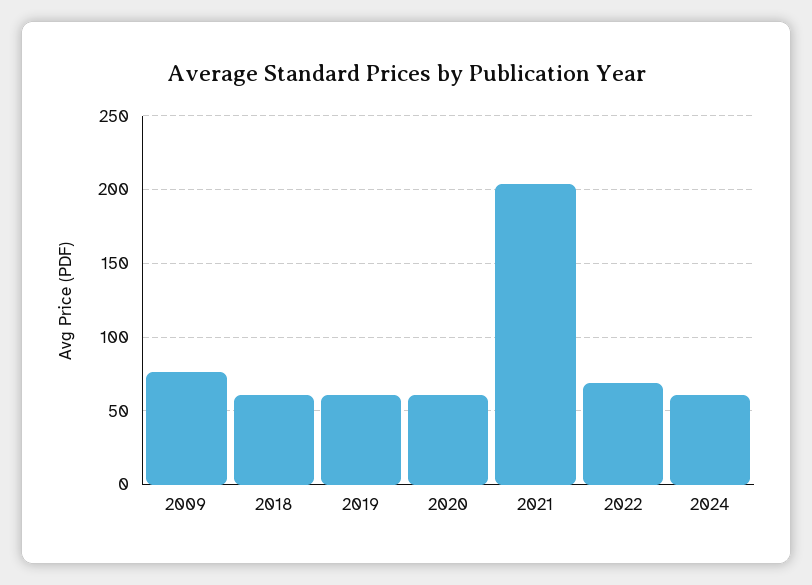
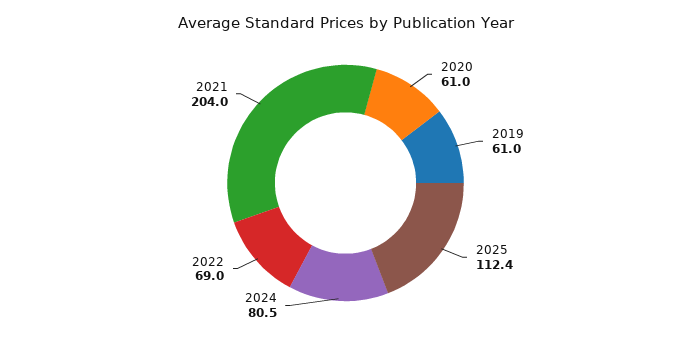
2009: 75 -> none
2018: 60 -> none
2024: 60 -> 80.5
2025: none -> 112.4

